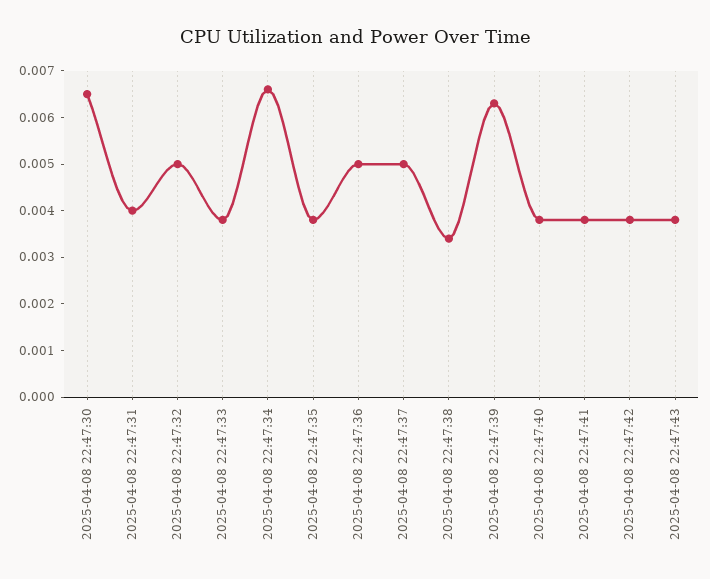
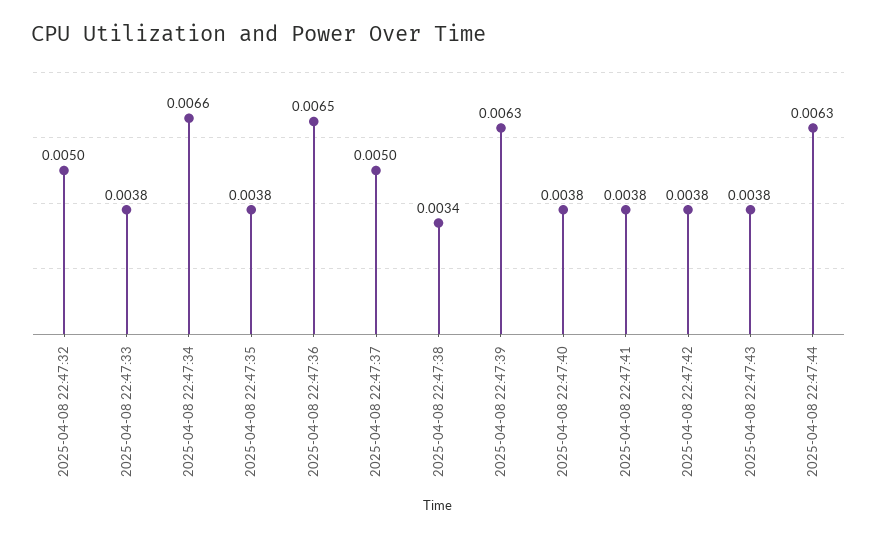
2025-04-08 22:47:30: 0.0065 -> none
2025-04-08 22:47:31: 0.004 -> none
2025-04-08 22:47:36: 0.005 -> 0.0065
2025-04-08 22:47:44: none -> 0.0063

